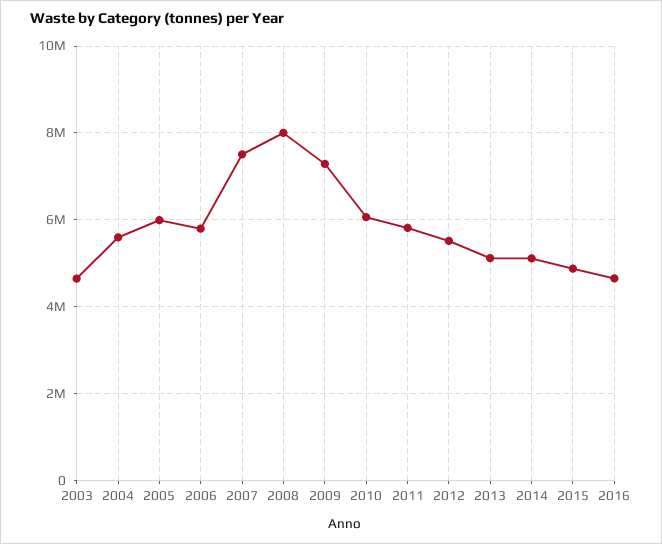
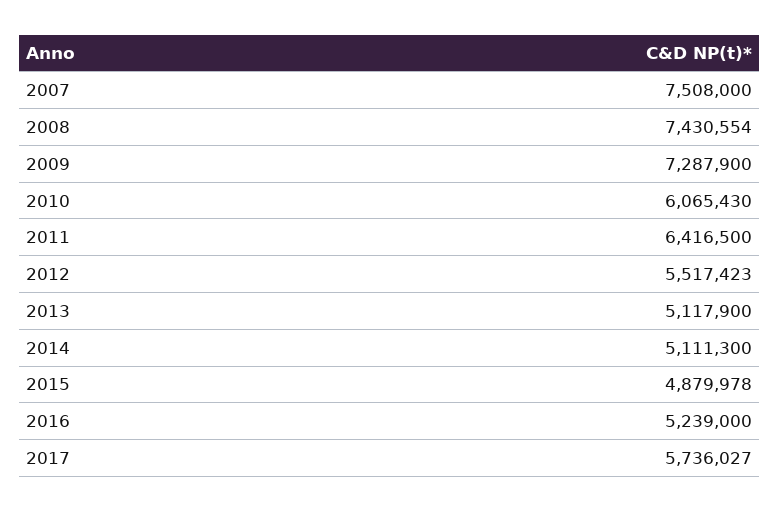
2003: 4600000 -> none
2004: 5600000 -> none
2005: 6000000 -> none
2006: 5800000 -> none
2008: 8000000 -> 7430554
2011: 5800000 -> 6416500
2016: 4600000 -> 5239000
2017: none -> 5736027

